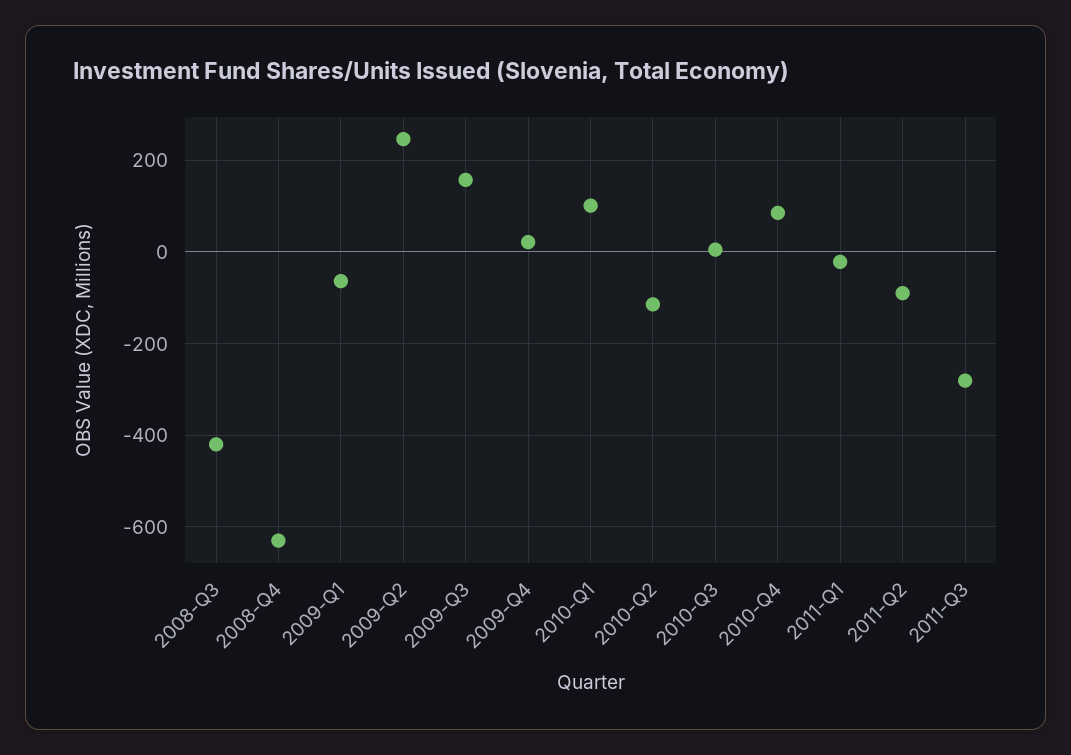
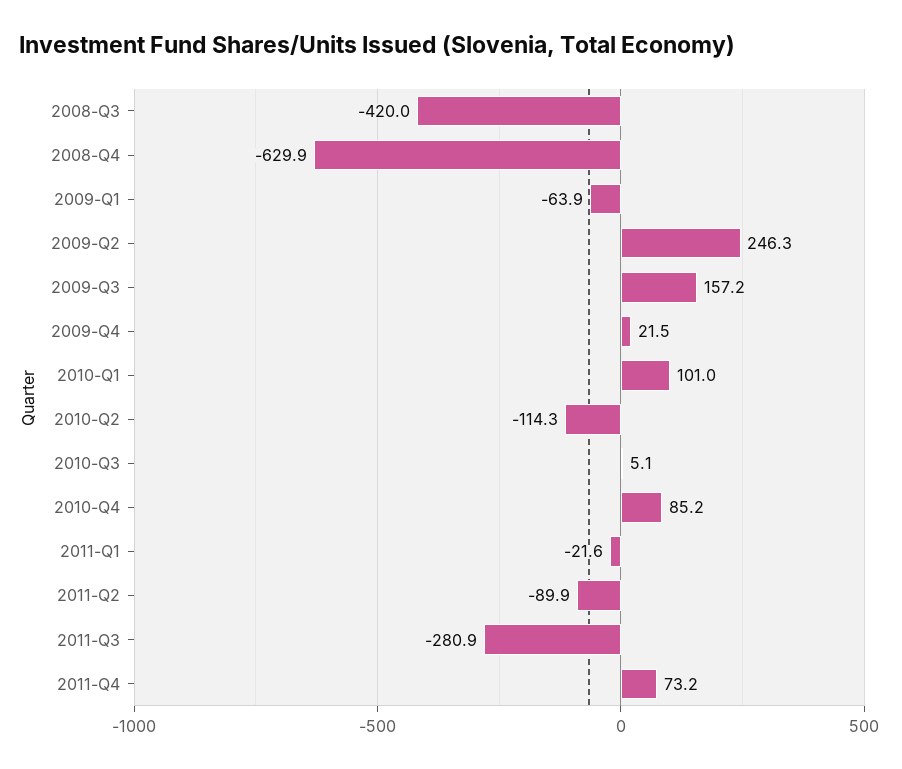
2011-Q4: none -> 73.2

